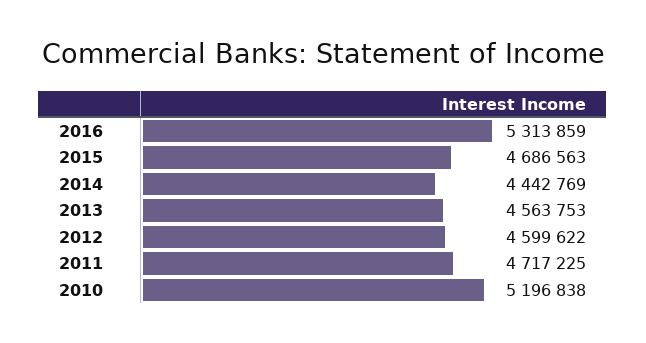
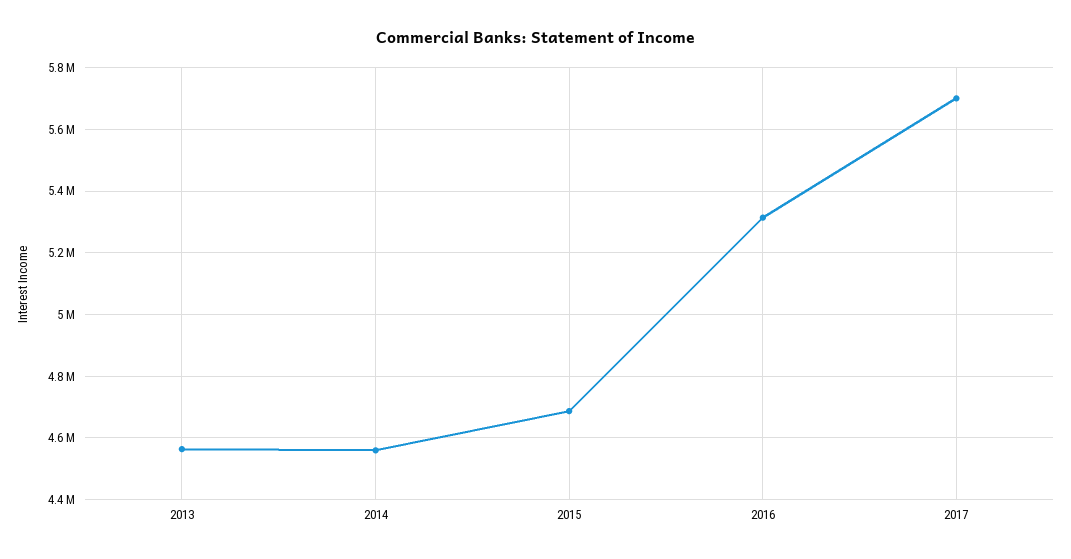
2014: 4442769 -> 4560000
2012: 4599622 -> none
2011: 4717225 -> none
2010: 5196838 -> none
2017: none -> 5700000

